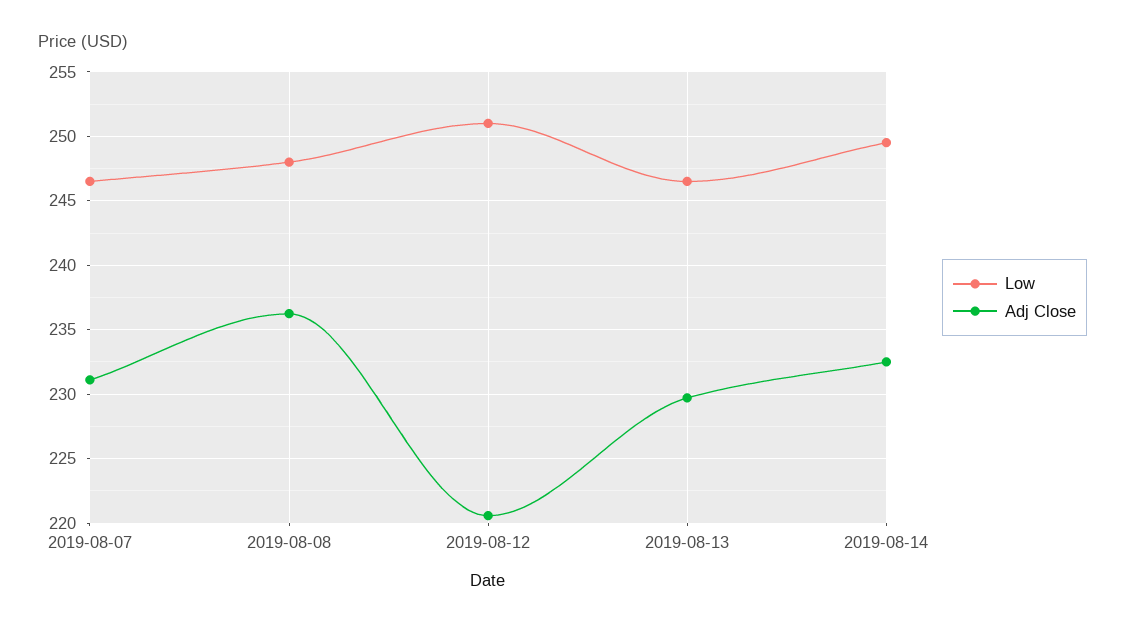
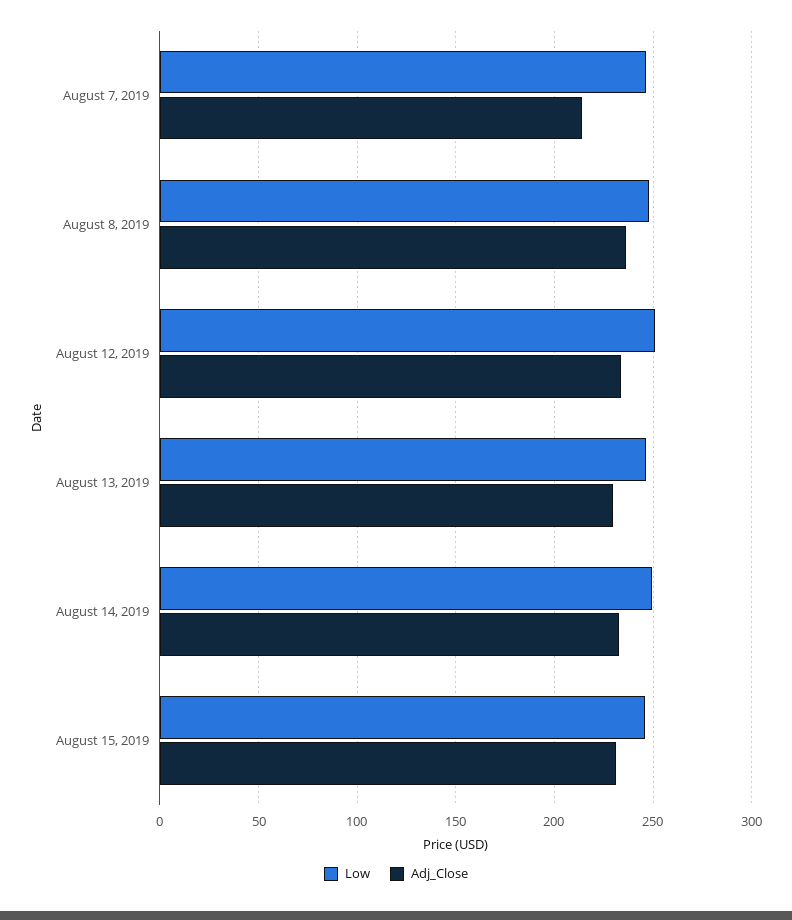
Adj Close, 2019-08-07: 231 -> 215
Adj Close, 2019-08-12: 220.5 -> 235
Low, August 15, 2019: none -> 245
Adj Close, August 15, 2019: none -> 230

